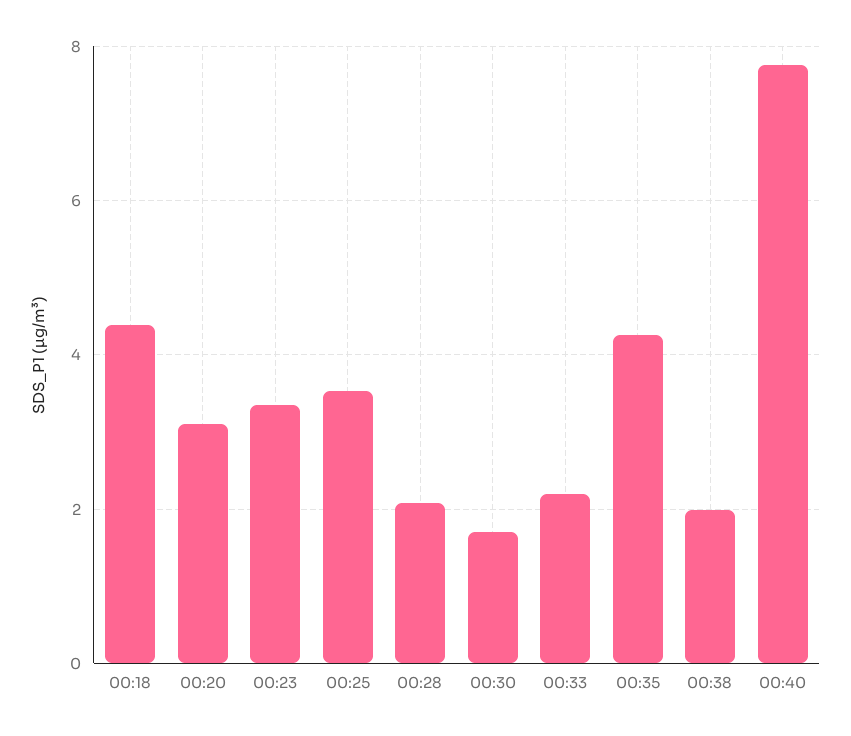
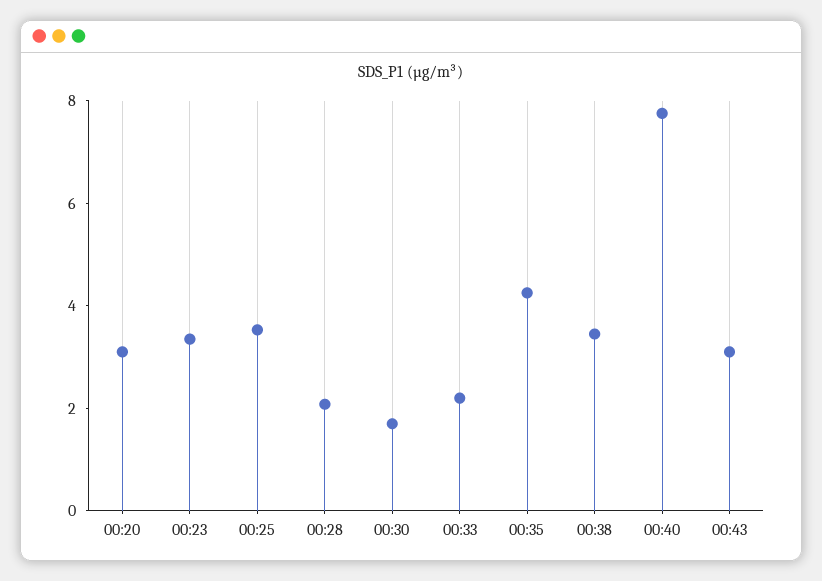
00:18: 4.4 -> none
00:38: 2 -> 3.5
00:43: none -> 3

